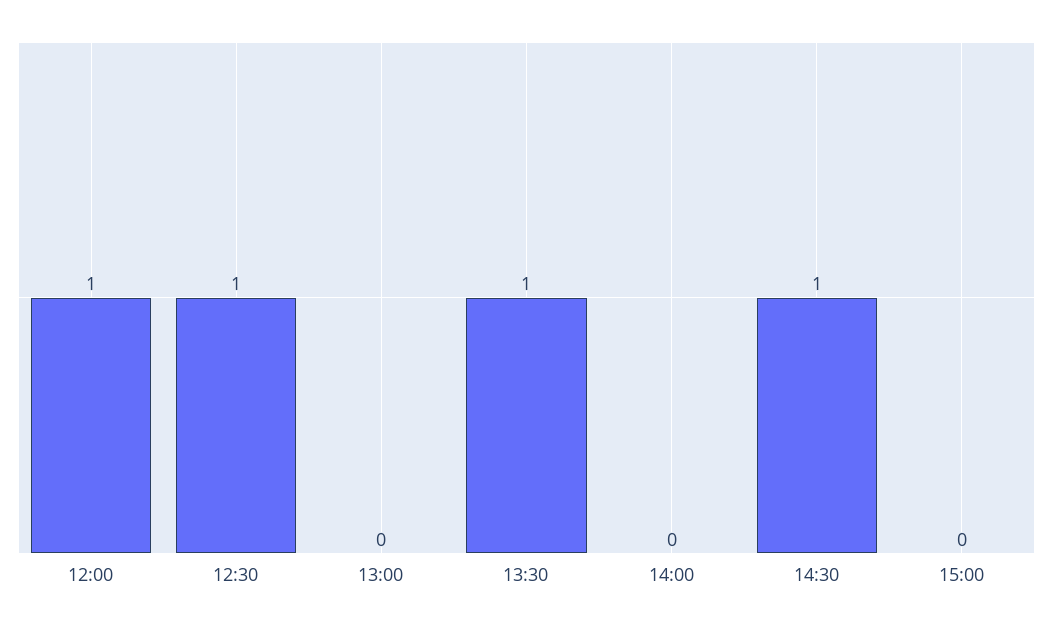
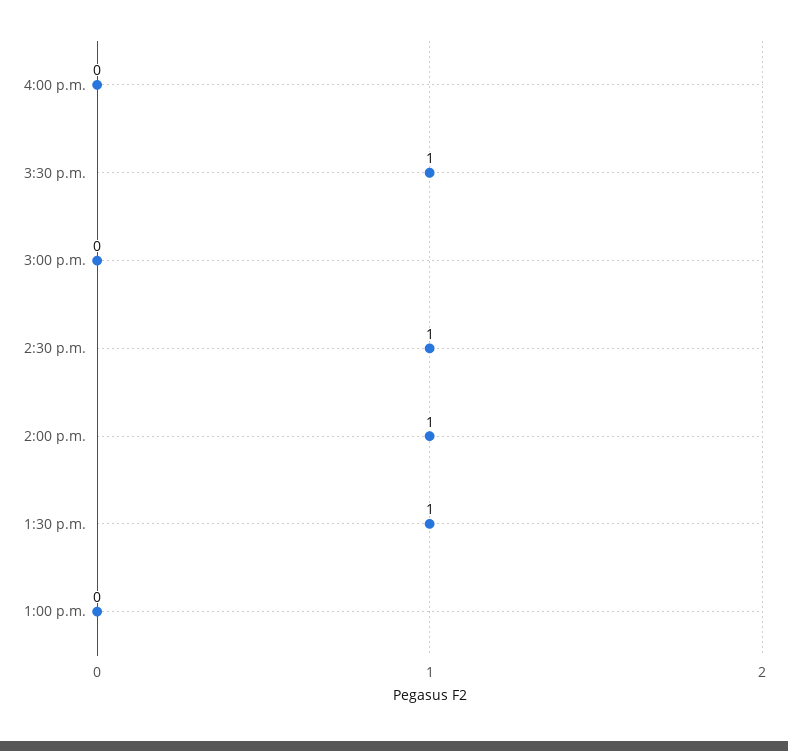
12:00: 1 -> none
12:30: 1 -> none
14:00: 0 -> 1
4:00 p.m.: none -> 0
3:30 p.m.: none -> 1

